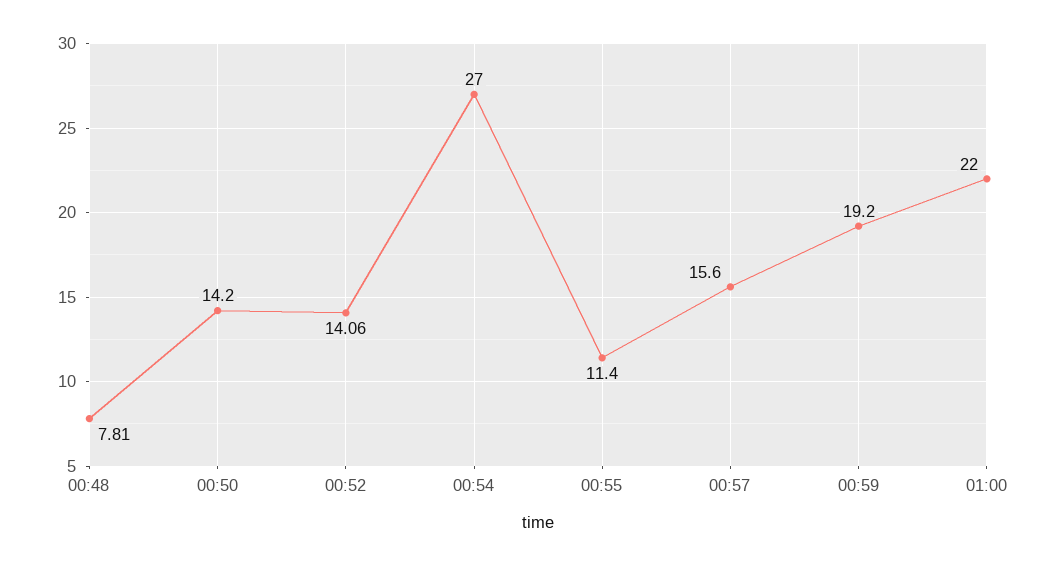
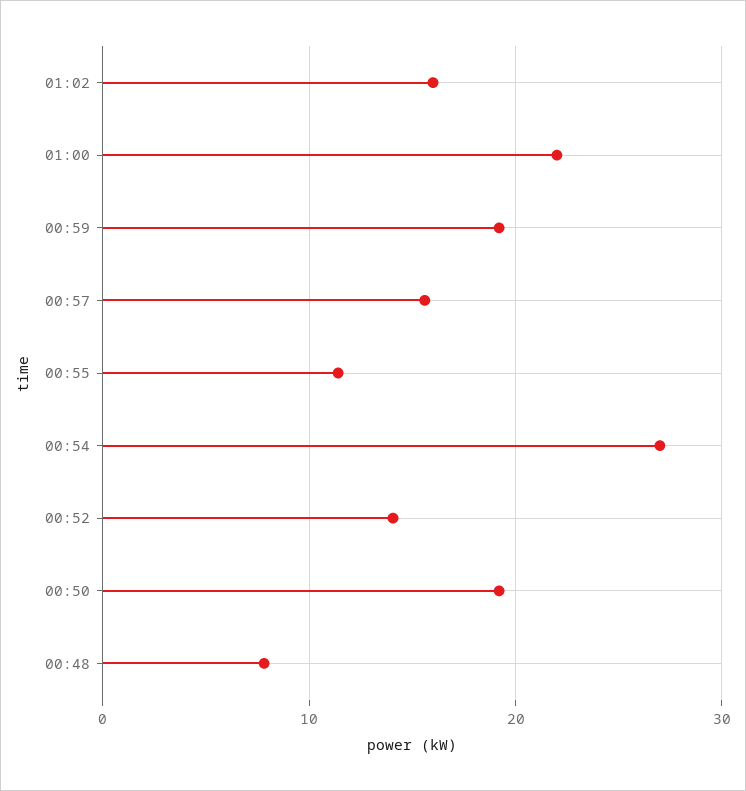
00:50: 14.2 -> 19
01:02: none -> 16

